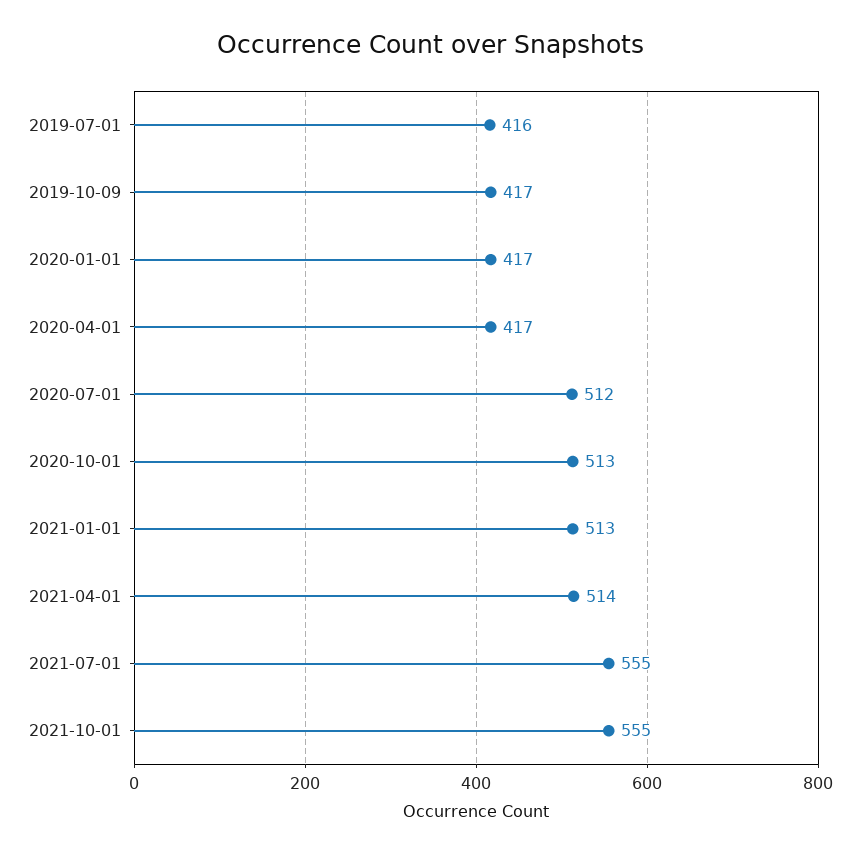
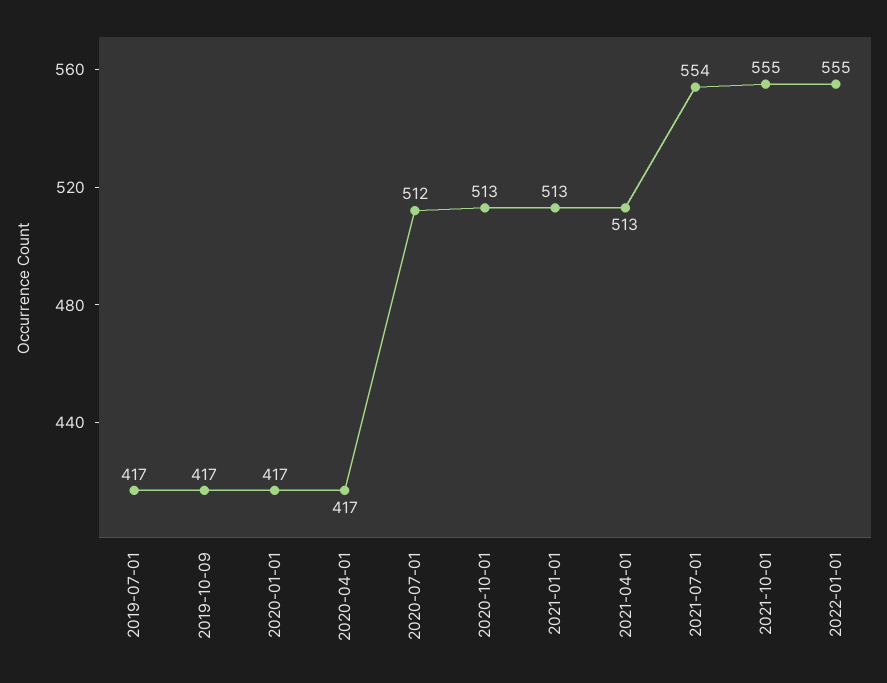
2019-07-01: 416 -> 417
2021-04-01: 514 -> 513
2021-07-01: 555 -> 554
2022-01-01: none -> 555

